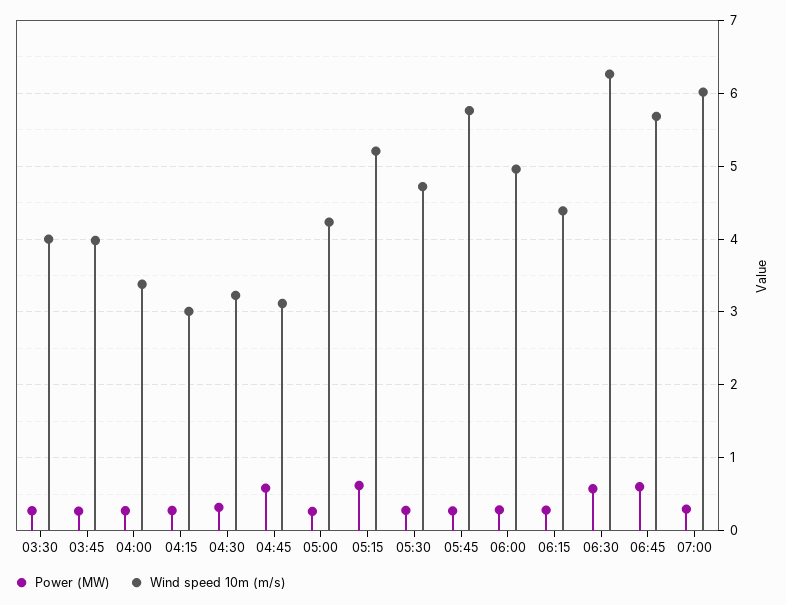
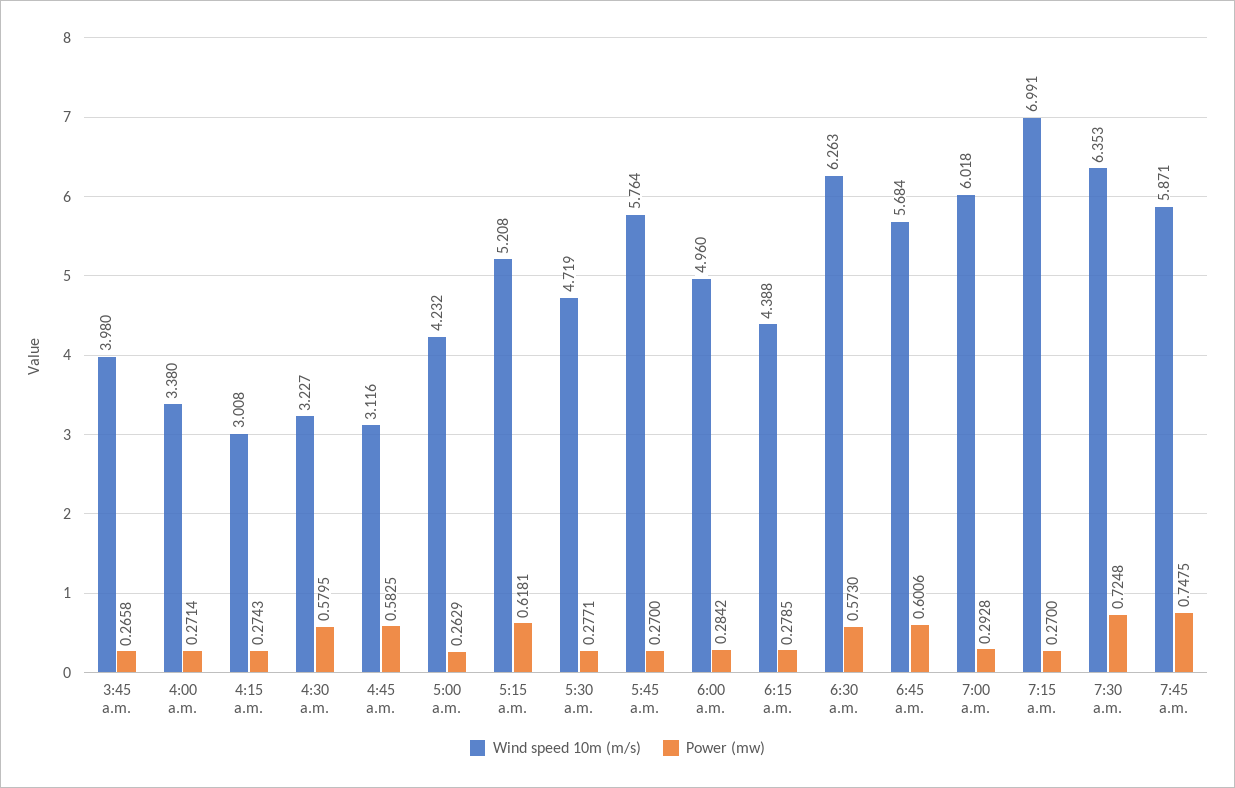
Power (MW), 03:30: 0.3 -> none
Wind speed 10m (m/s), 03:30: 4 -> none
Power (MW), 04:30: 0.3 -> 0.5795
Wind speed 10m (m/s), 7:15 a.m.: none -> 6.991
Power (MW), 7:15 a.m.: none -> 0.27
Wind speed 10m (m/s), 7:30 a.m.: none -> 6.353
Power (MW), 7:30 a.m.: none -> 0.7248
Wind speed 10m (m/s), 7:45 a.m.: none -> 5.871
Power (MW), 7:45 a.m.: none -> 0.7475

